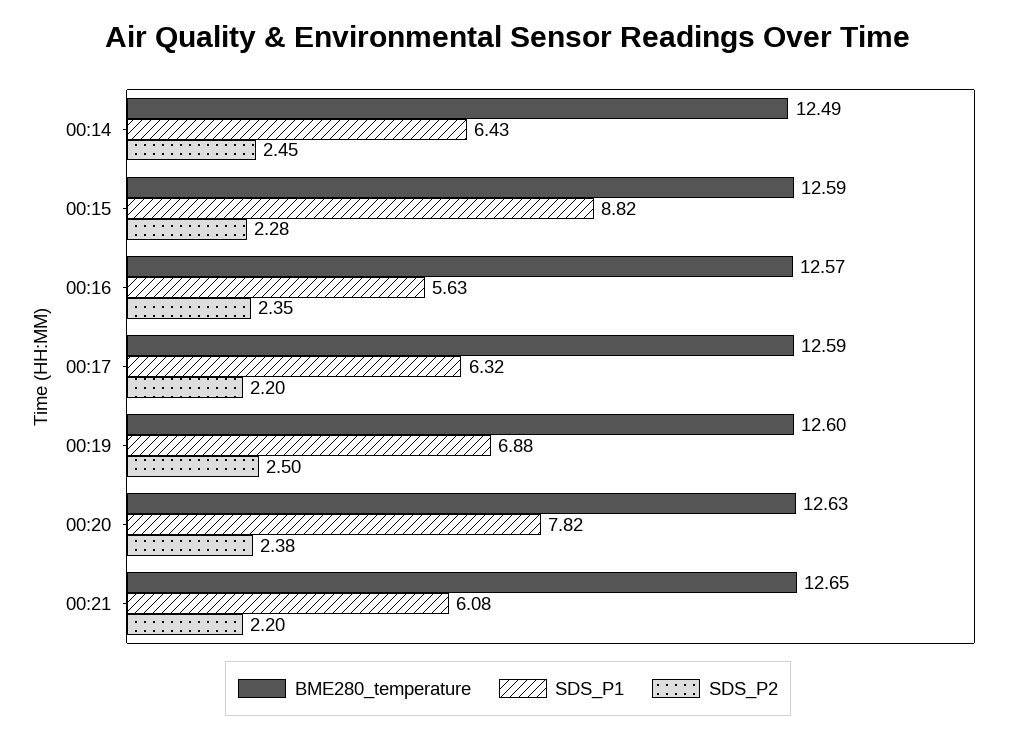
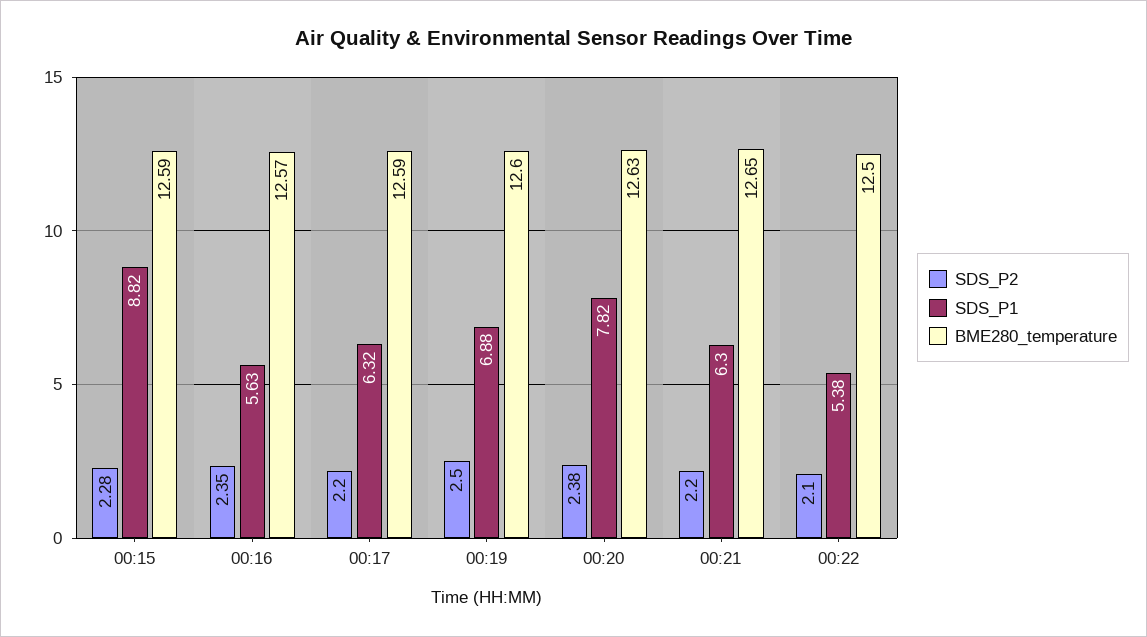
BME280_temperature, 00:14: 12.49 -> none
SDS_P1, 00:14: 6.43 -> none
SDS_P2, 00:14: 2.45 -> none
SDS_P1, 00:21: 6.08 -> 6.3
SDS_P2, 00:22: none -> 2.1
SDS_P1, 00:22: none -> 5.38
BME280_temperature, 00:22: none -> 12.5

